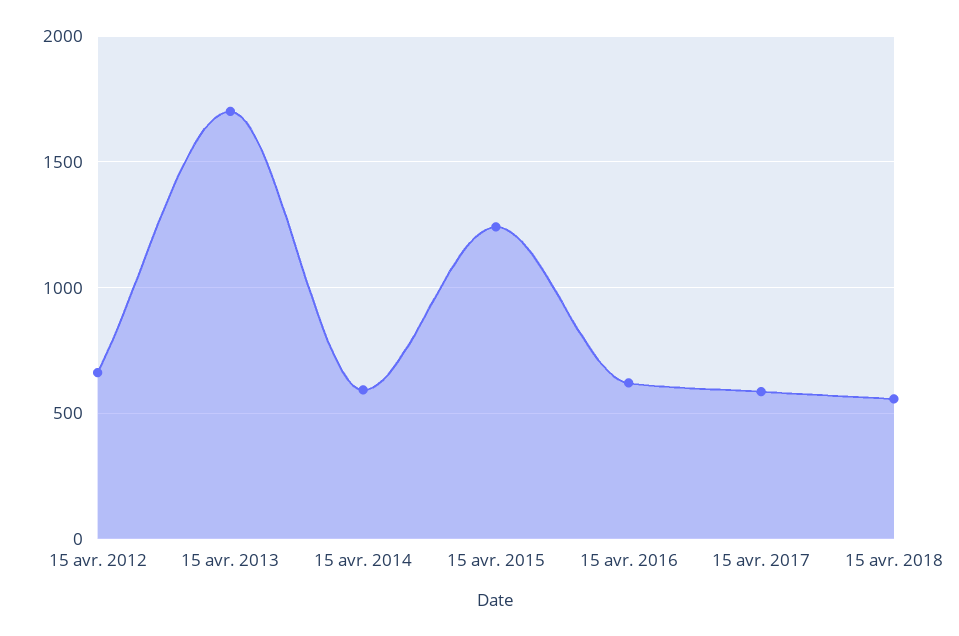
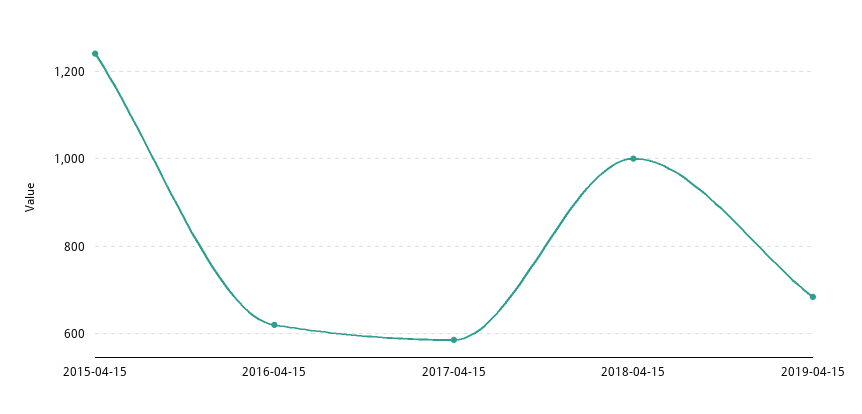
15 avr. 2012: 650 -> none
15 avr. 2013: 1700 -> none
15 avr. 2014: 600 -> none
15 avr. 2018: 550 -> 1000
2019-04-15: none -> 680

